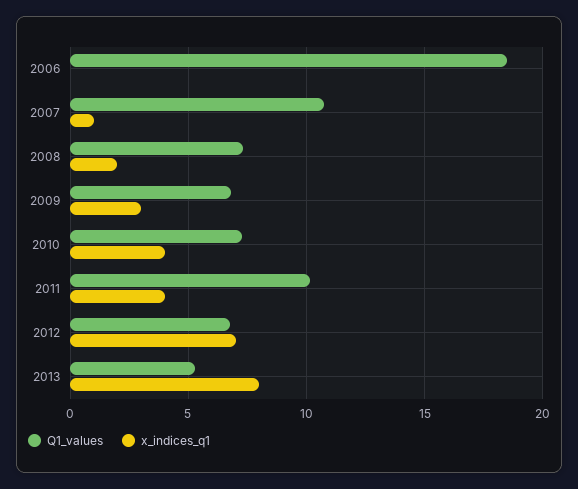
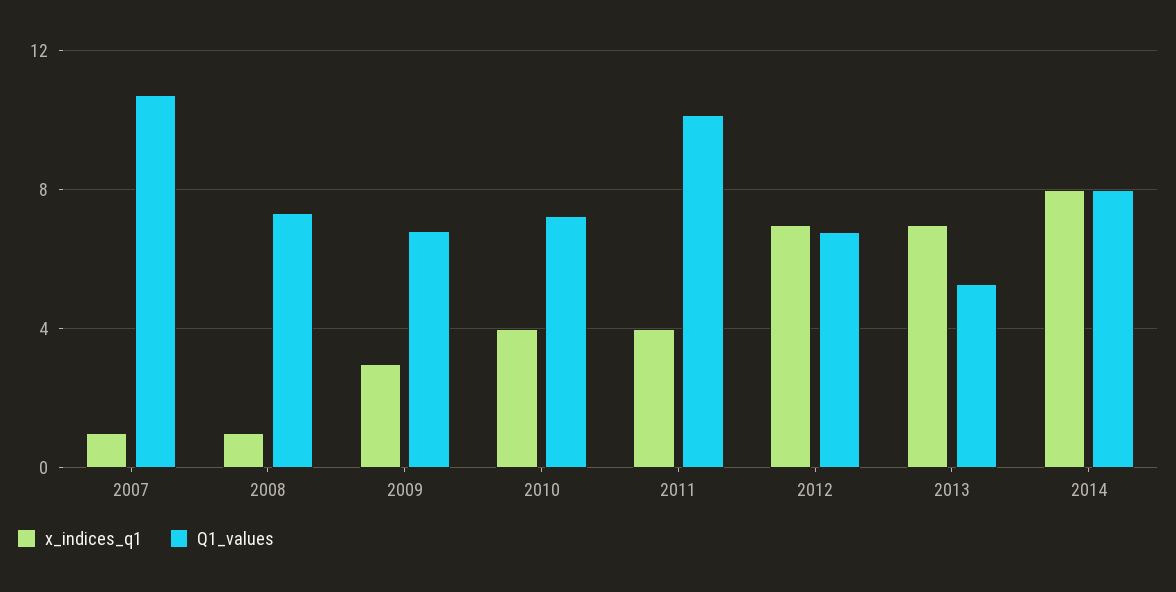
Q1_values, 2006: 18.5 -> none
x_indices_q1, 2006: 0 -> none
x_indices_q1, 2008: 2 -> 1
x_indices_q1, 2013: 8 -> 7
x_indices_q1, 2014: none -> 8
Q1_values, 2014: none -> 8

